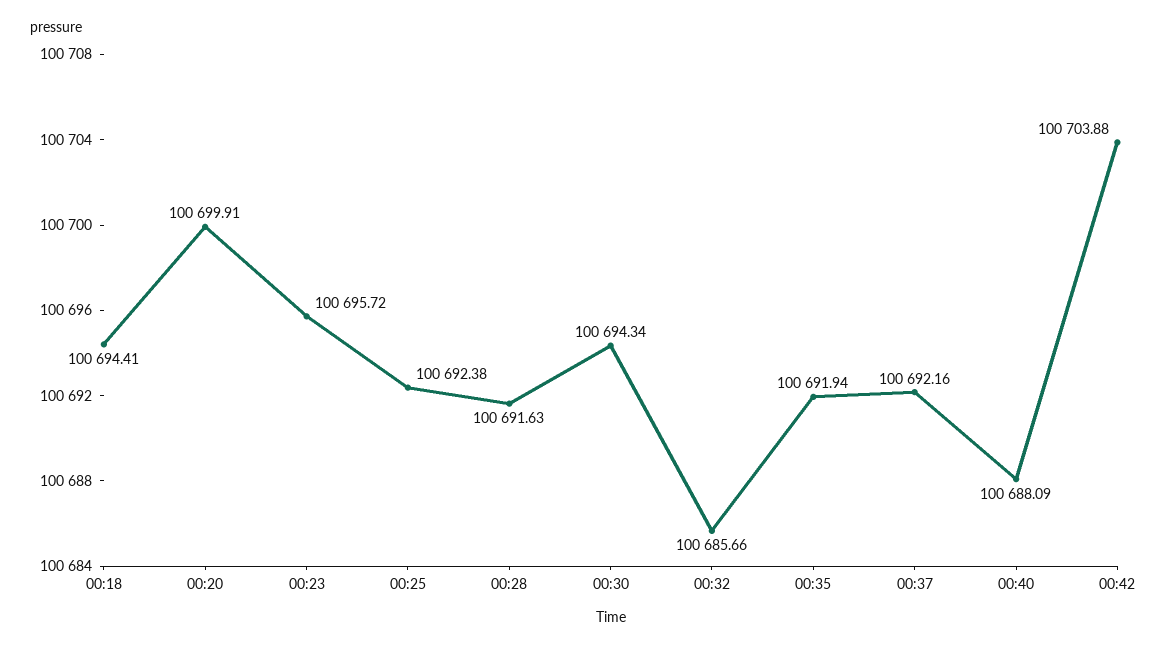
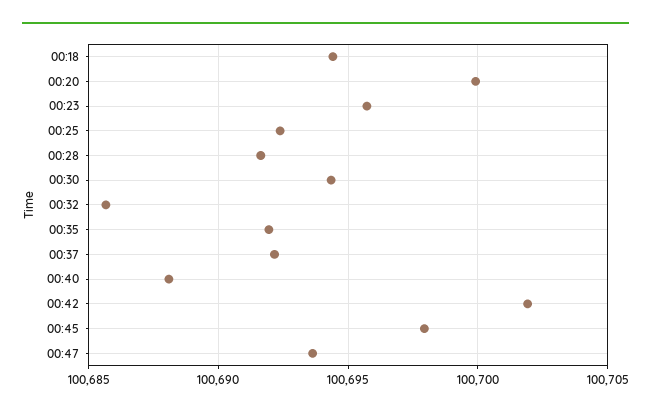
00:42: 100703.88 -> 100702
00:45: none -> 100698
00:47: none -> 100693.5

